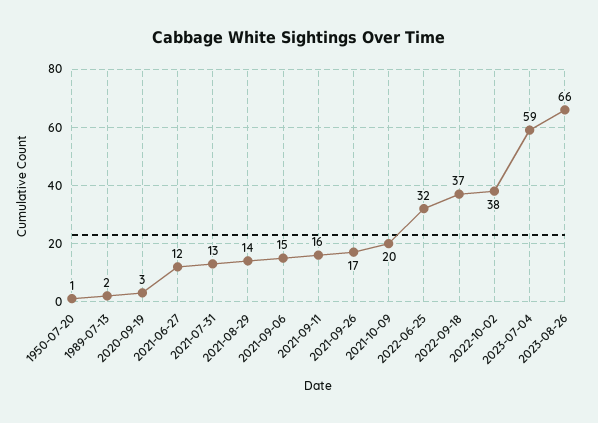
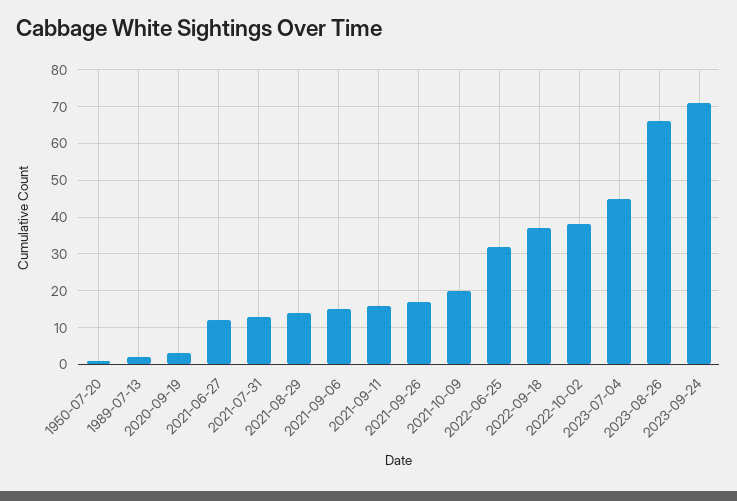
2023-07-04: 59 -> 45
2023-09-24: none -> 70

